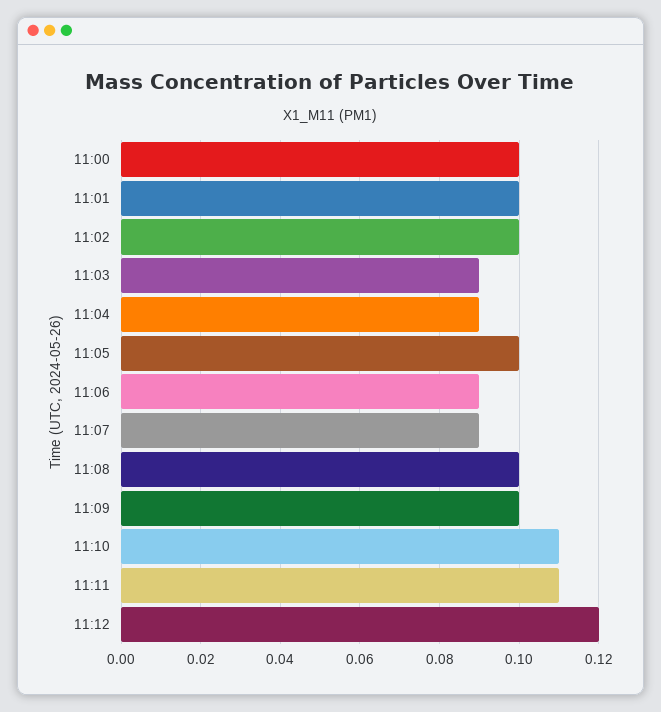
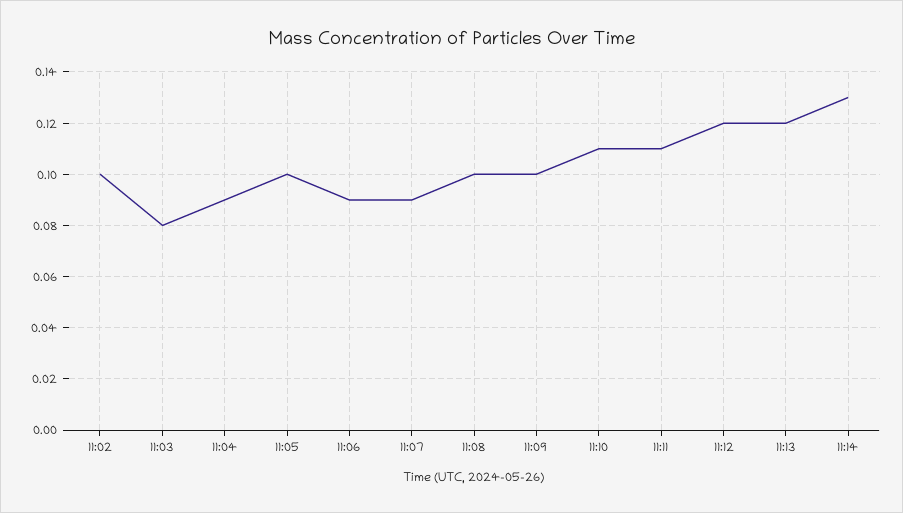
11:00: 0.1 -> none
11:01: 0.1 -> none
11:03: 0.09 -> 0.08
11:13: none -> 0.12
11:14: none -> 0.13

